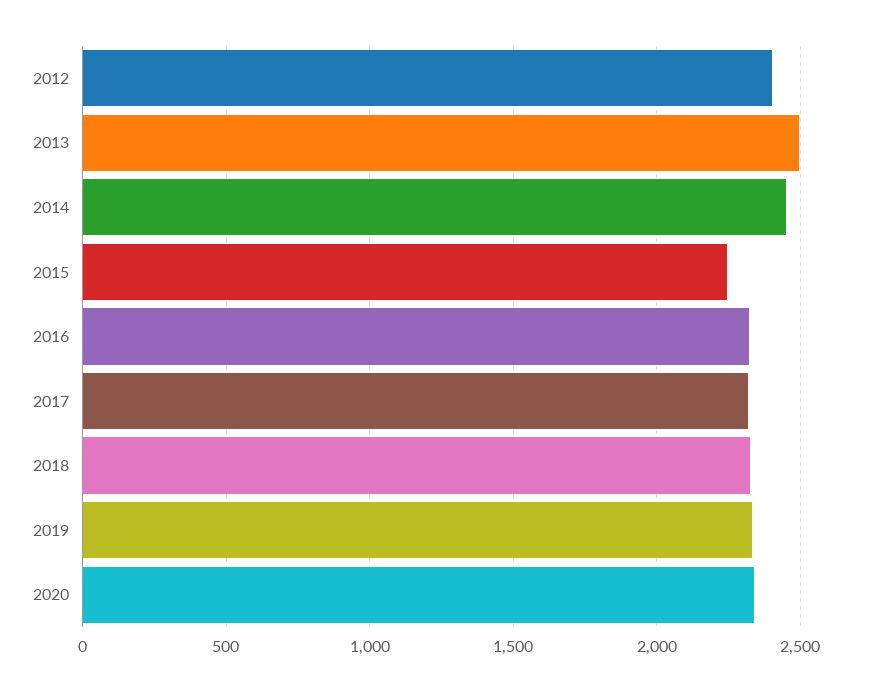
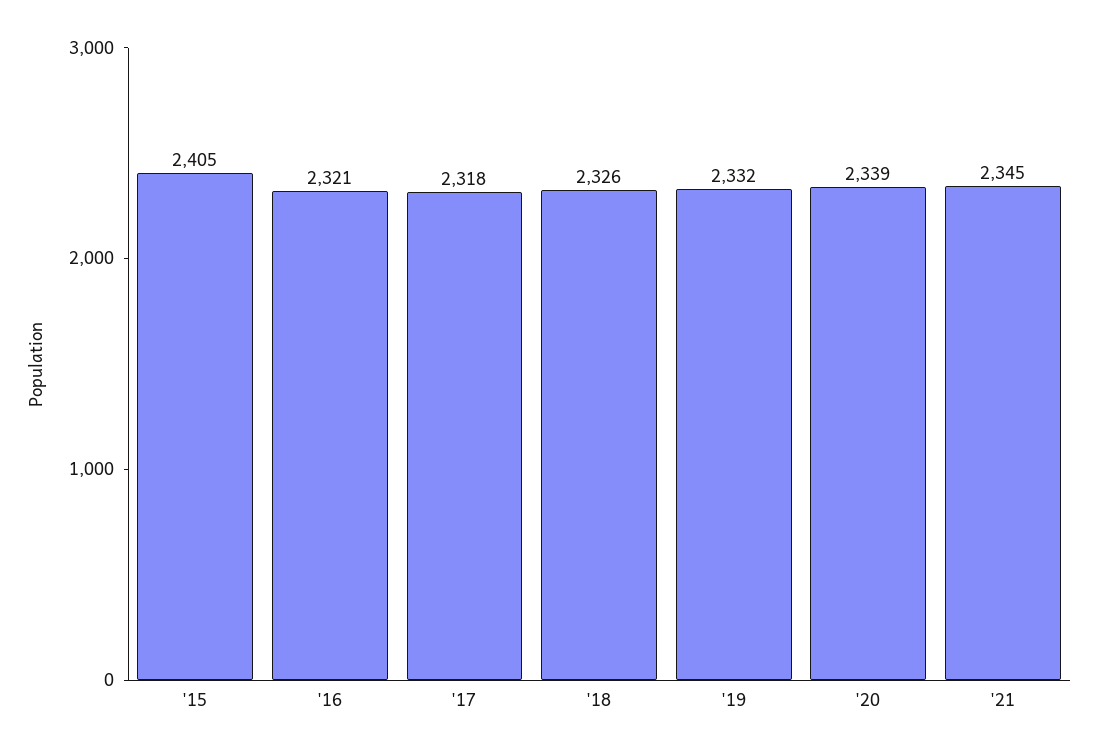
2012: 2400 -> none
2013: 2500 -> none
2014: 2450 -> none
2015: 2250 -> 2405
'21: none -> 2345

